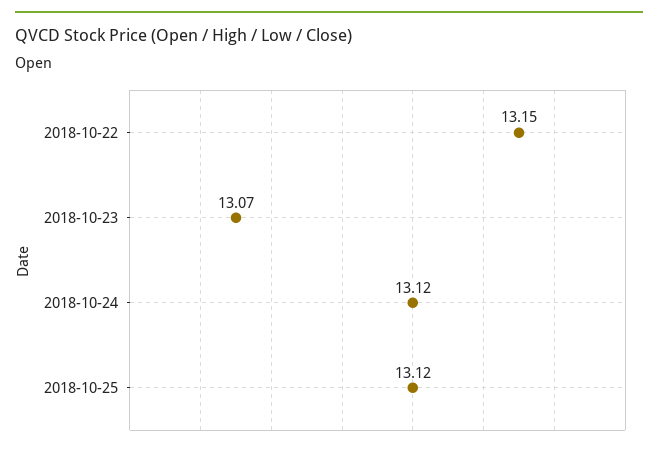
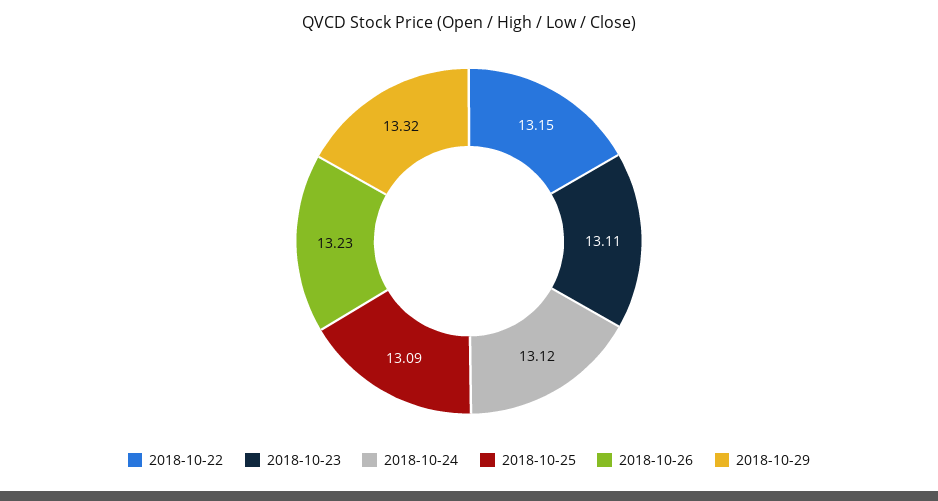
2018-10-23: 13.07 -> 13.11
2018-10-25: 13.12 -> 13.09
2018-10-26: none -> 13.23
2018-10-29: none -> 13.32

